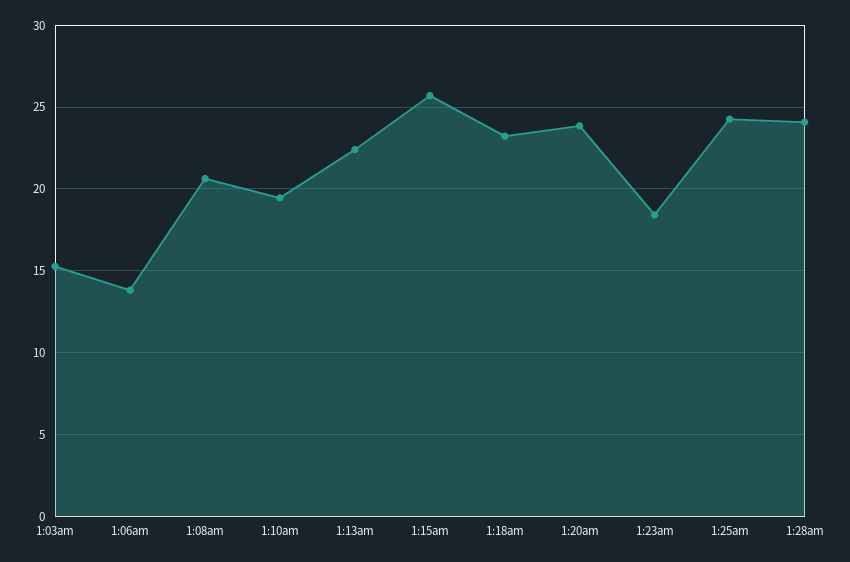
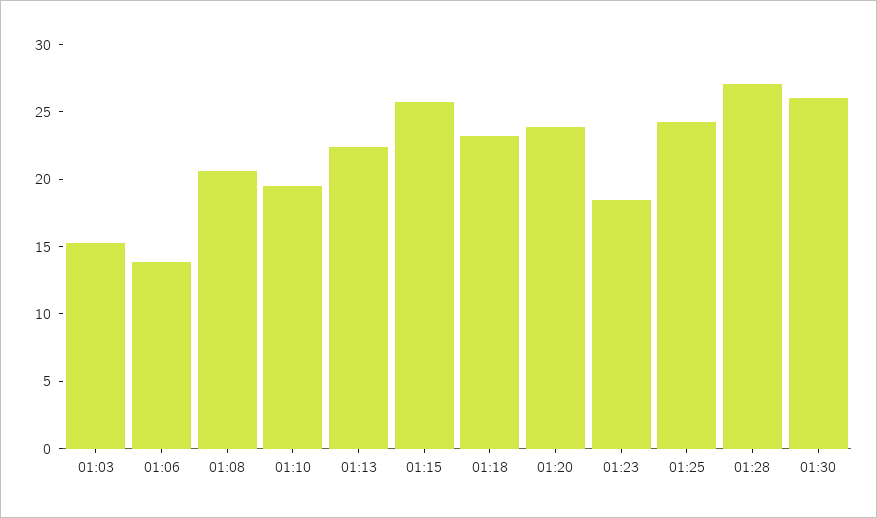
1:28am: 24 -> 27
01:30: none -> 26

